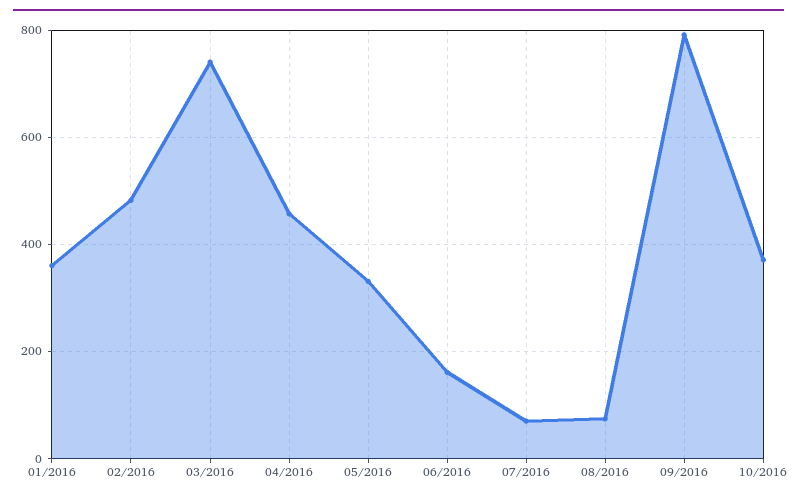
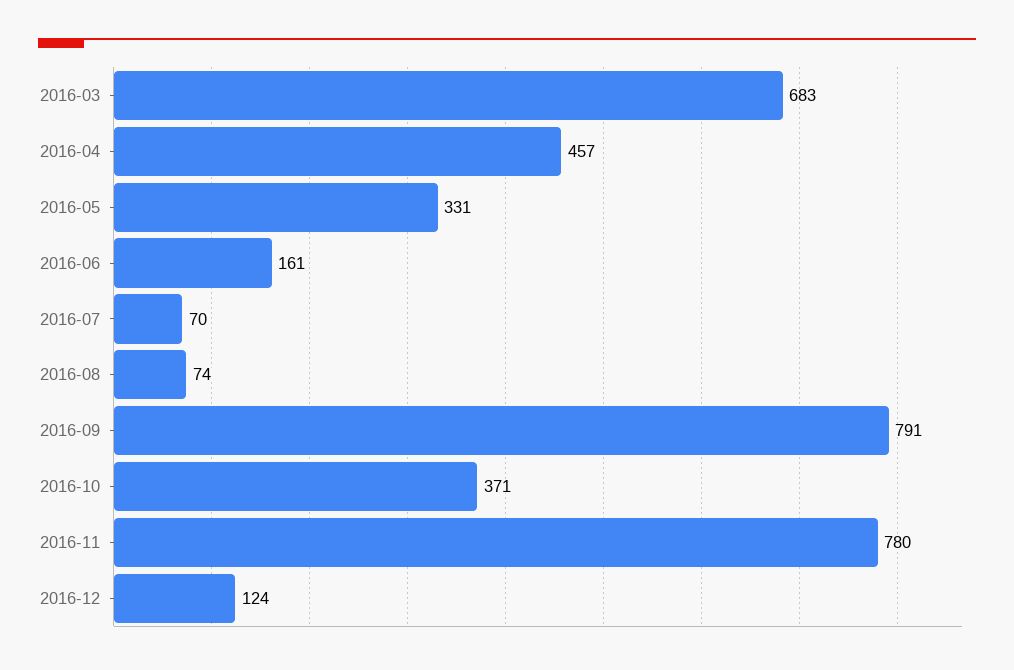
01/2016: 360 -> none
02/2016: 480 -> none
03/2016: 740 -> 683
2016-11: none -> 780
2016-12: none -> 124

